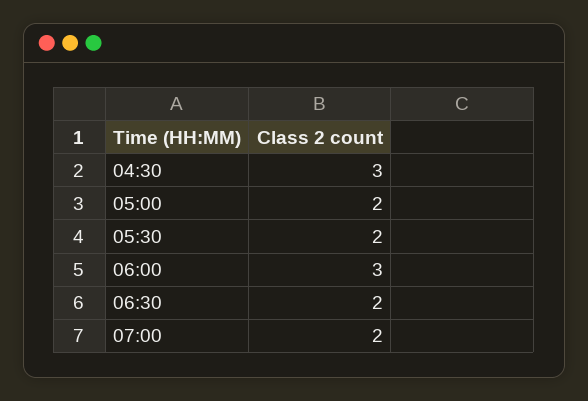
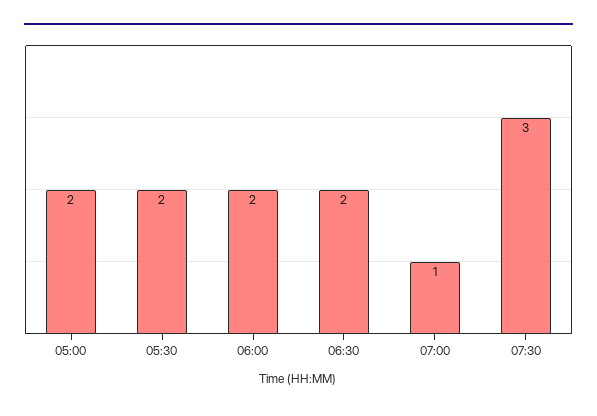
04:30: 3 -> none
06:00: 3 -> 2
07:00: 2 -> 1
07:30: none -> 3

